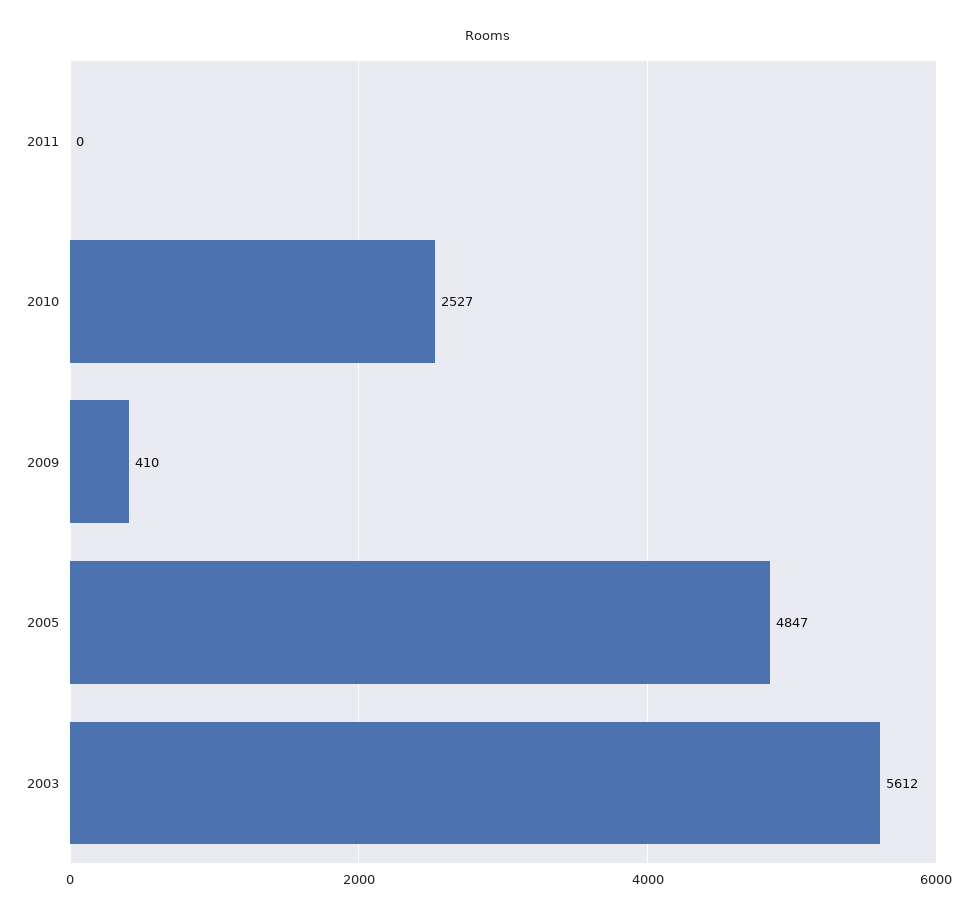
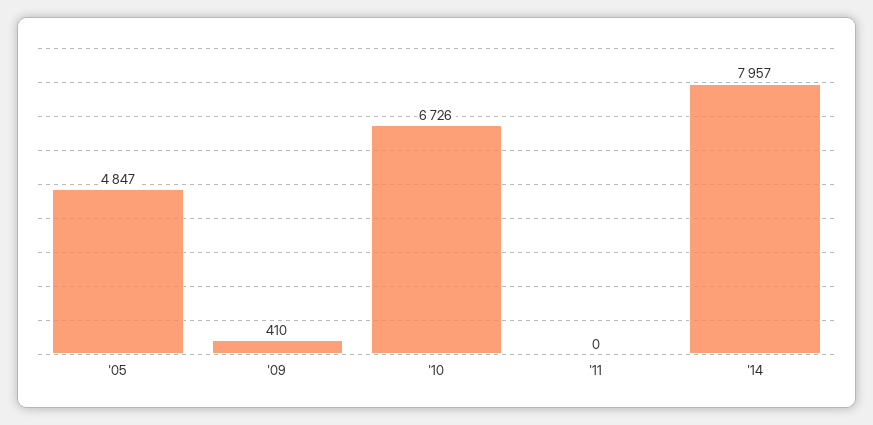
2010: 2527 -> 6726
2003: 5612 -> none
'14: none -> 7957

